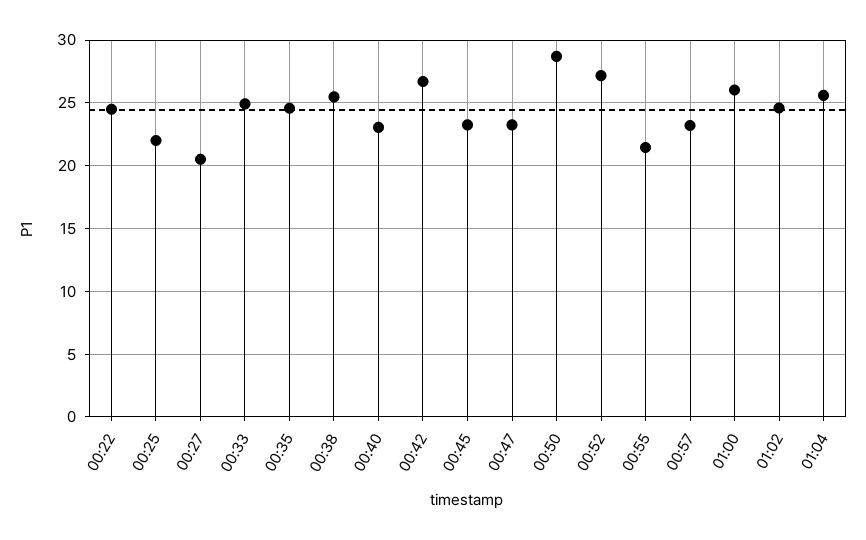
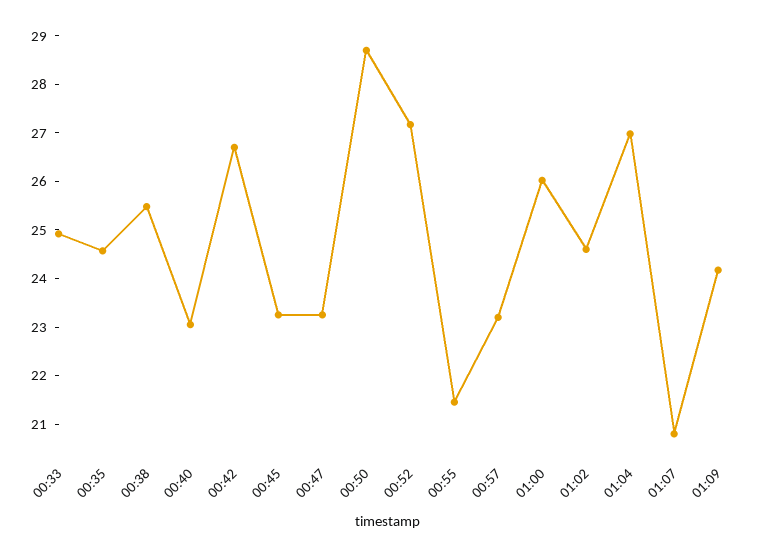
00:22: 24.5 -> none
00:25: 22 -> none
00:27: 20.5 -> none
01:04: 25.5 -> 27
01:07: none -> 20.8
01:09: none -> 24.2

